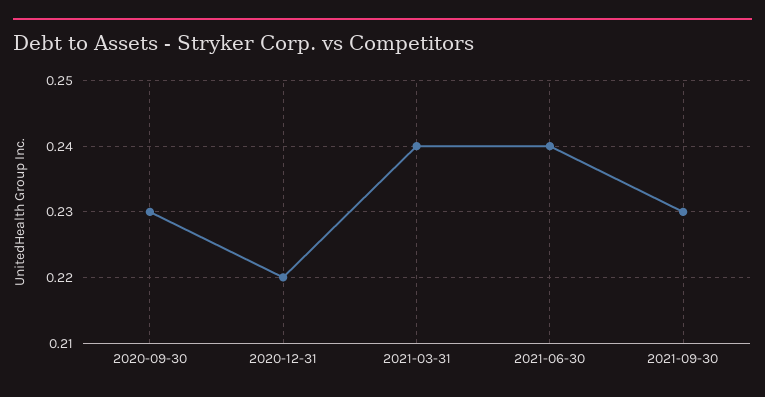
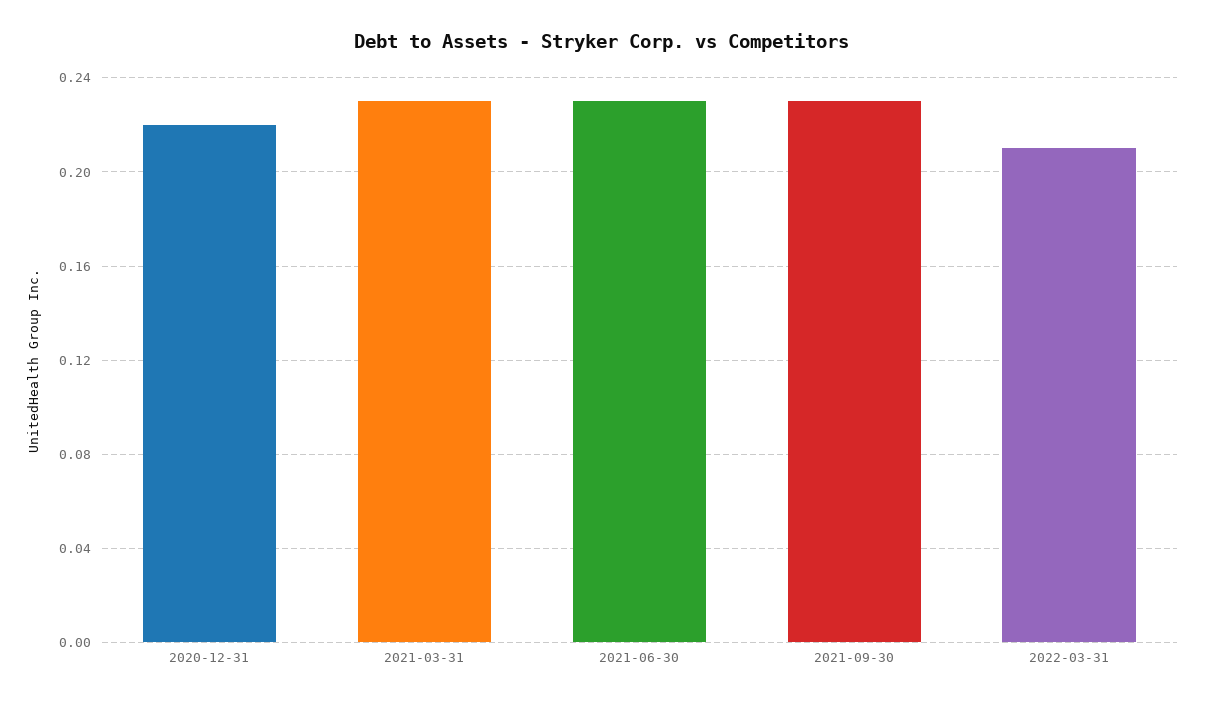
2020-09-30: 0.23 -> none
2021-03-31: 0.24 -> 0.23
2021-06-30: 0.24 -> 0.23
2022-03-31: none -> 0.21

